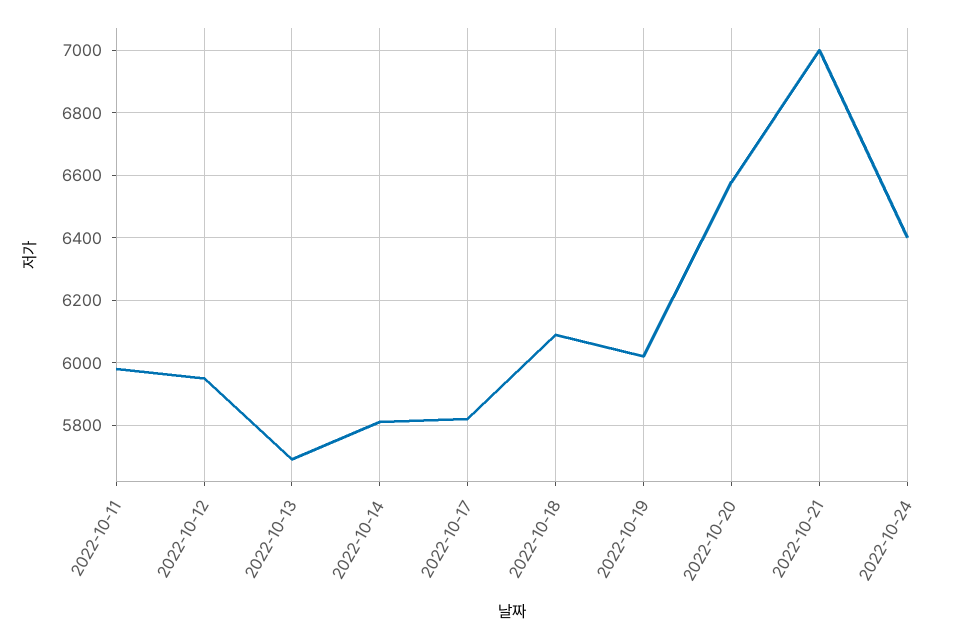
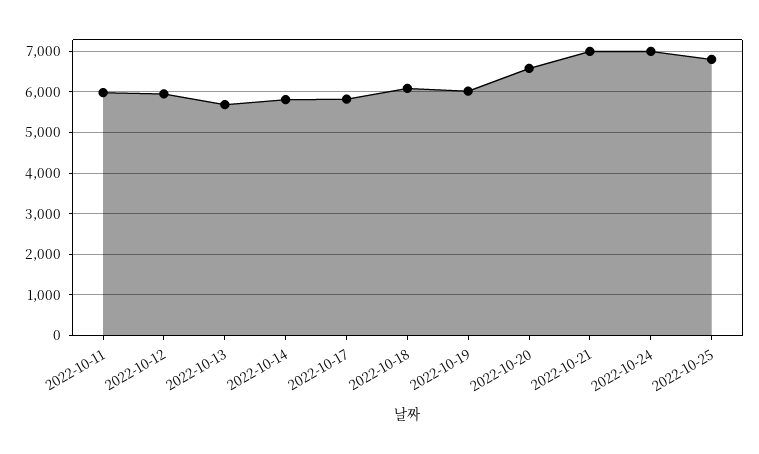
2022-10-24: 6400 -> 7000
2022-10-25: none -> 6800

